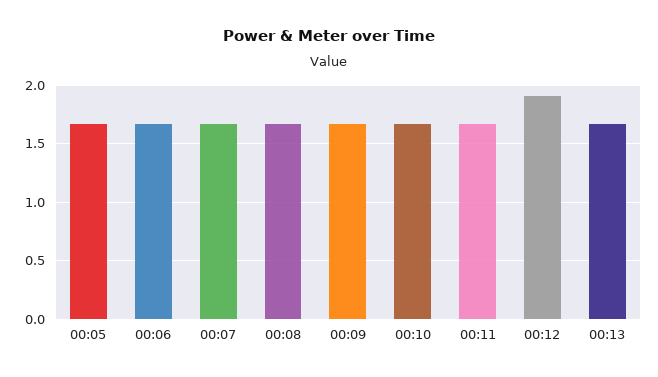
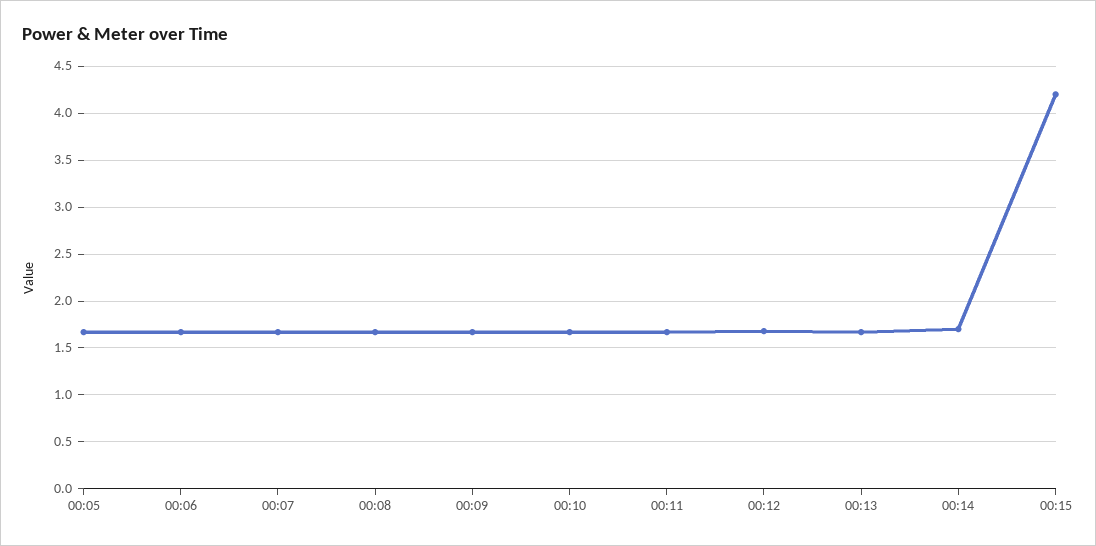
00:12: 1.9 -> 1.7
00:14: none -> 1.7
00:15: none -> 4.2

